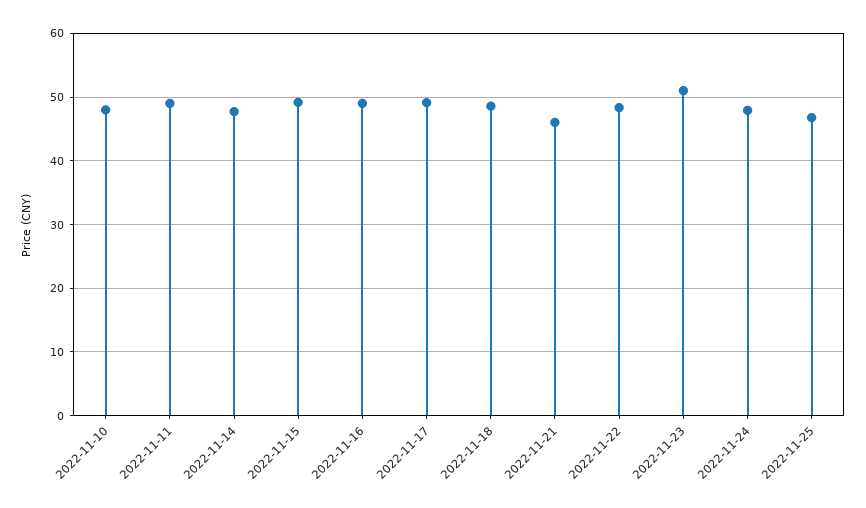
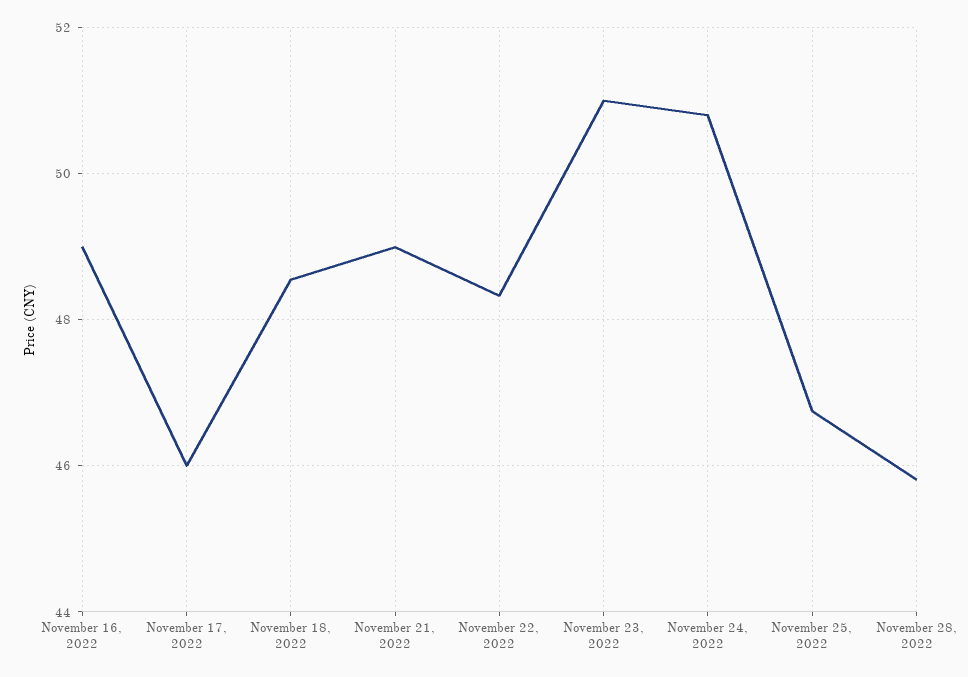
2022-11-10: 48 -> none
2022-11-11: 49 -> none
2022-11-14: 48 -> none
2022-11-15: 49 -> none
2022-11-17: 49 -> 46
2022-11-21: 46 -> 49
2022-11-24: 48 -> 50.8
November 28, 2022: none -> 45.8

